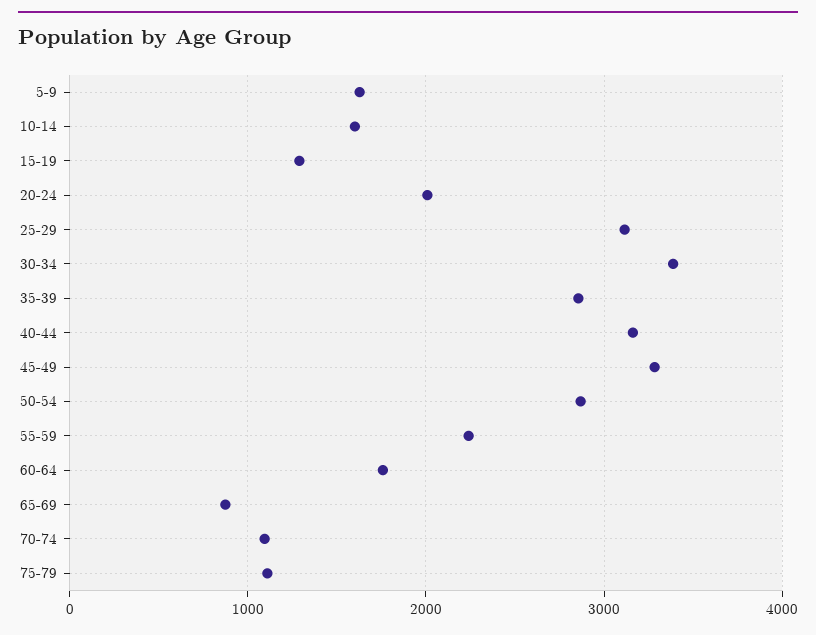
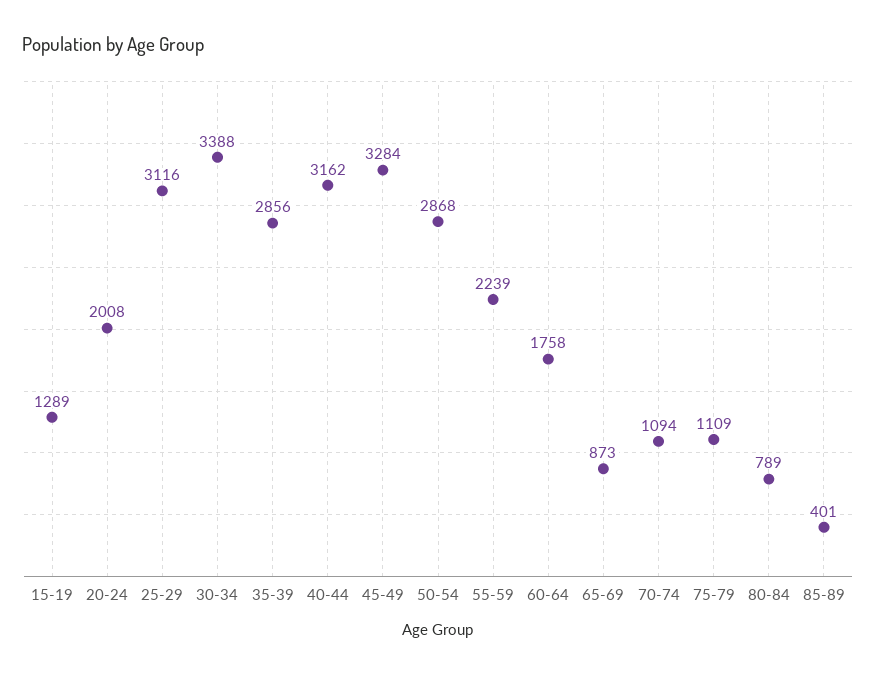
5-9: 1600 -> none
10-14: 1600 -> none
80-84: none -> 789
85-89: none -> 401

